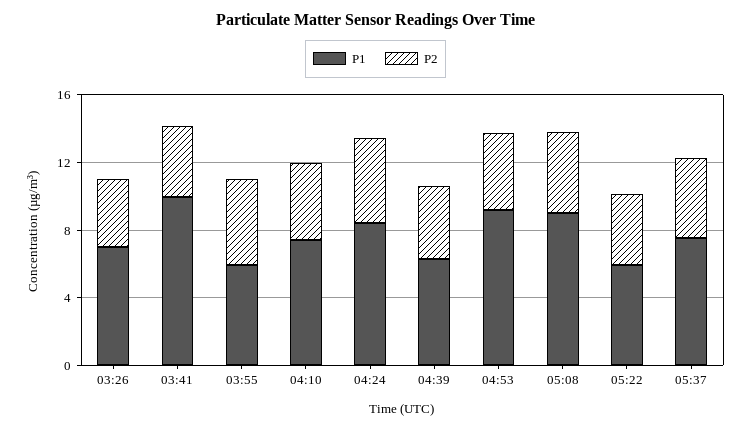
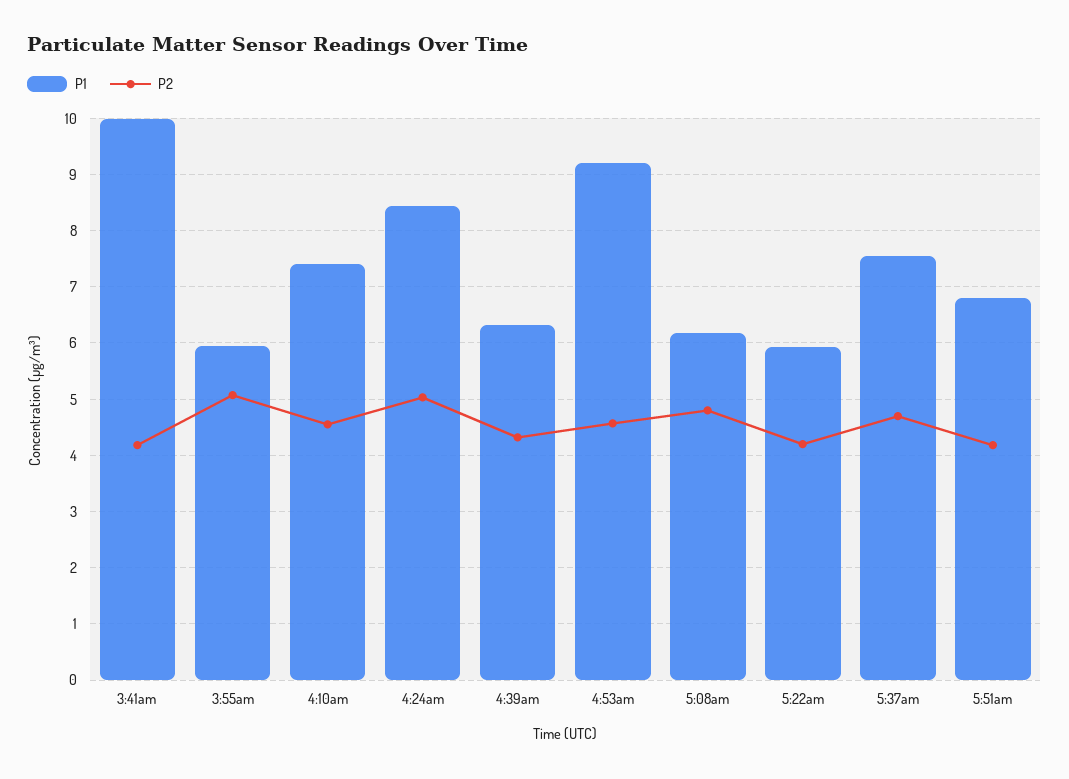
P1, 03:26: 7 -> none
P2, 03:26: 4 -> none
P1, 05:08: 9 -> 6.2
P1, 5:51am: none -> 6.8
P2, 5:51am: none -> 4.2

